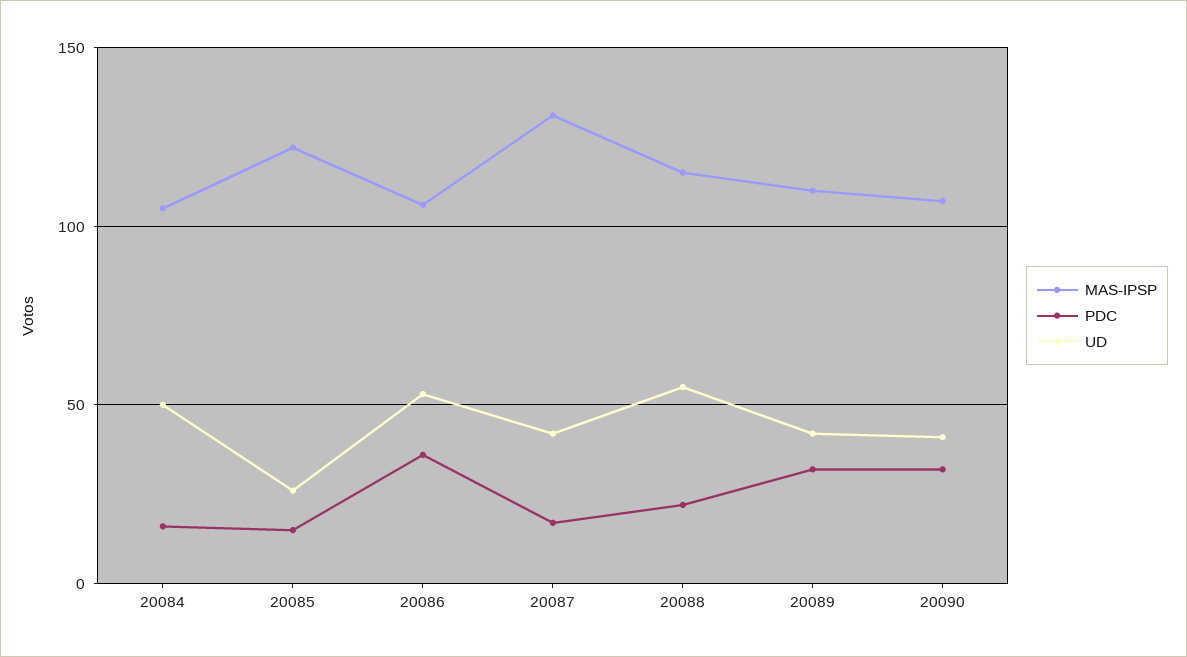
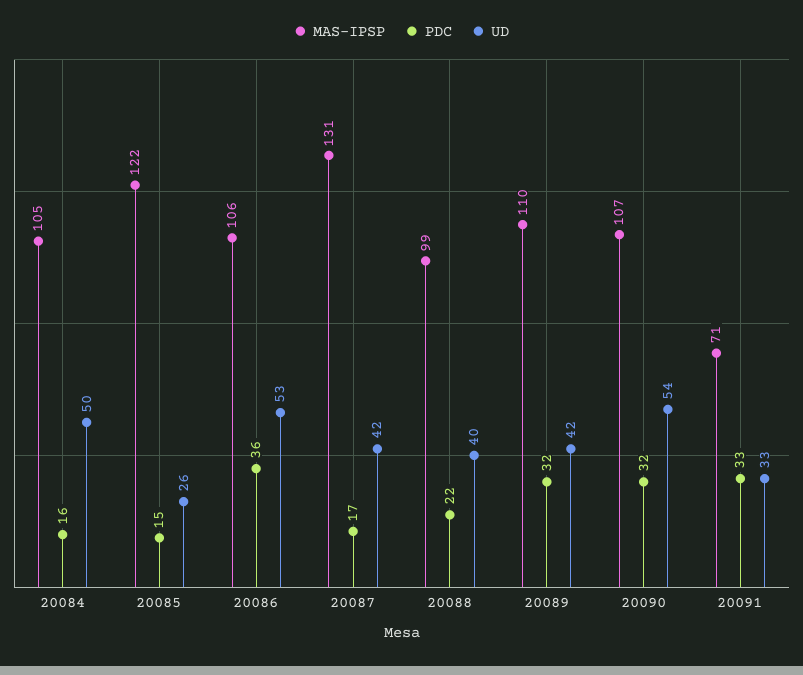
MAS-IPSP, 20088: 115 -> 99
UD, 20088: 55 -> 40
UD, 20090: 40 -> 54
MAS-IPSP, 20091: none -> 71
PDC, 20091: none -> 33
UD, 20091: none -> 33

